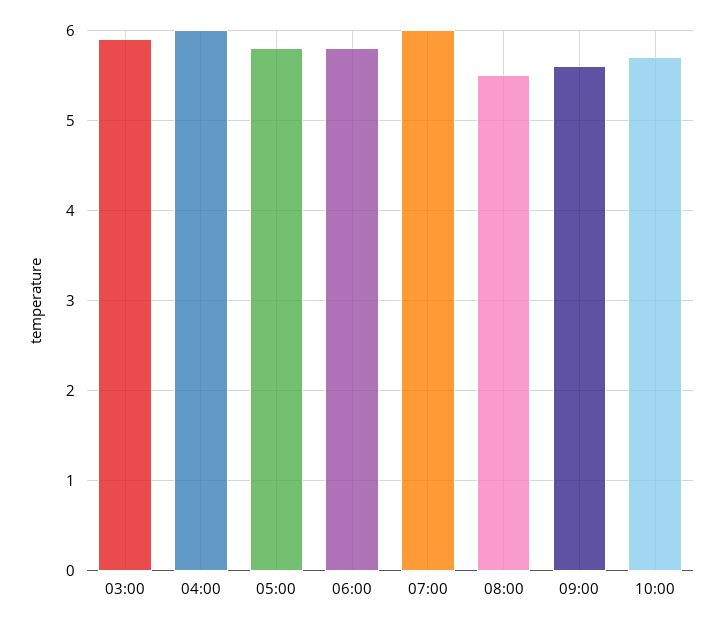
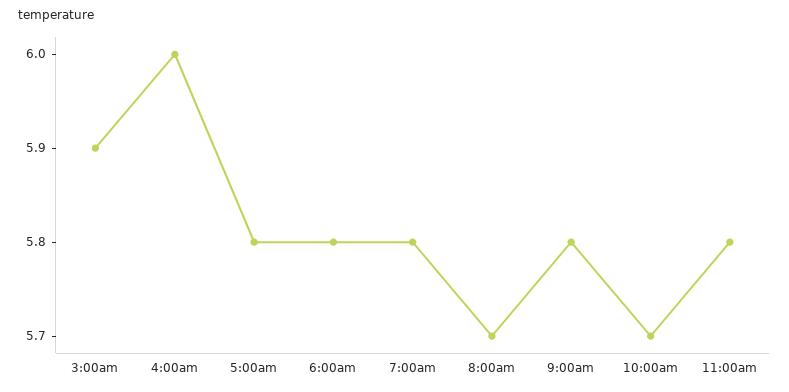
07:00: 6 -> 5.8
08:00: 5.5 -> 5.7
09:00: 5.6 -> 5.8
11:00am: none -> 5.8

